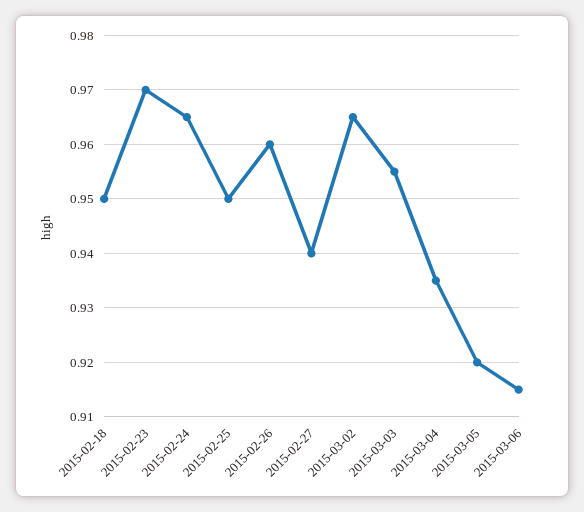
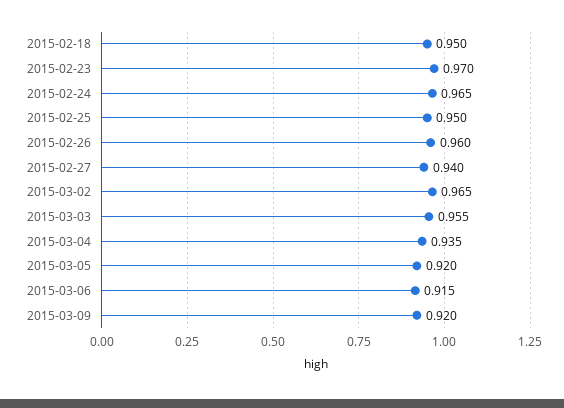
2015-03-09: none -> 0.92

